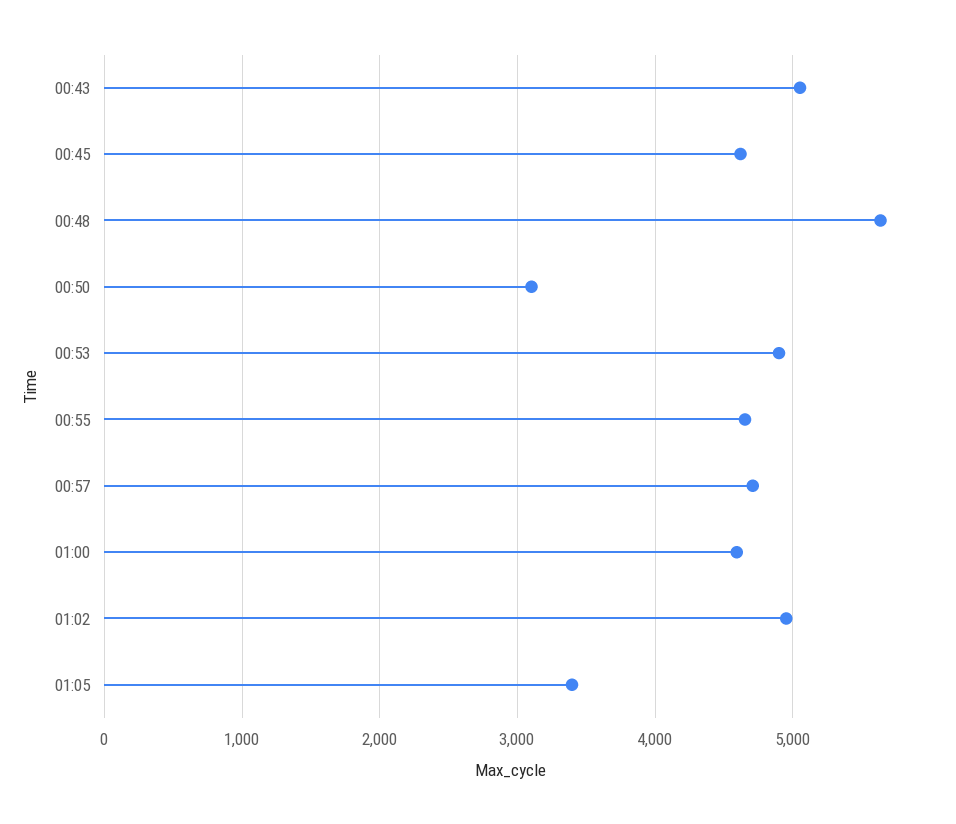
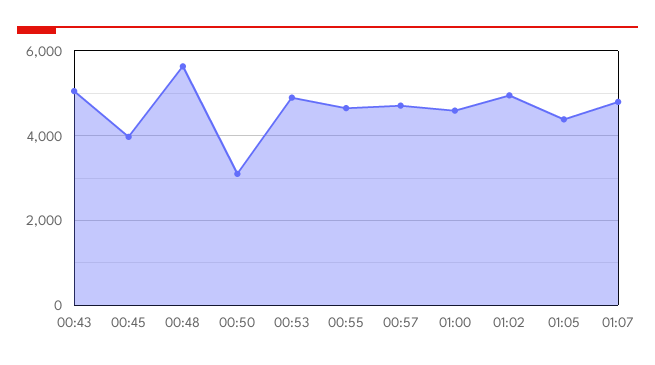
00:45: 4600 -> 4000
01:05: 3400 -> 4400
01:07: none -> 4800

